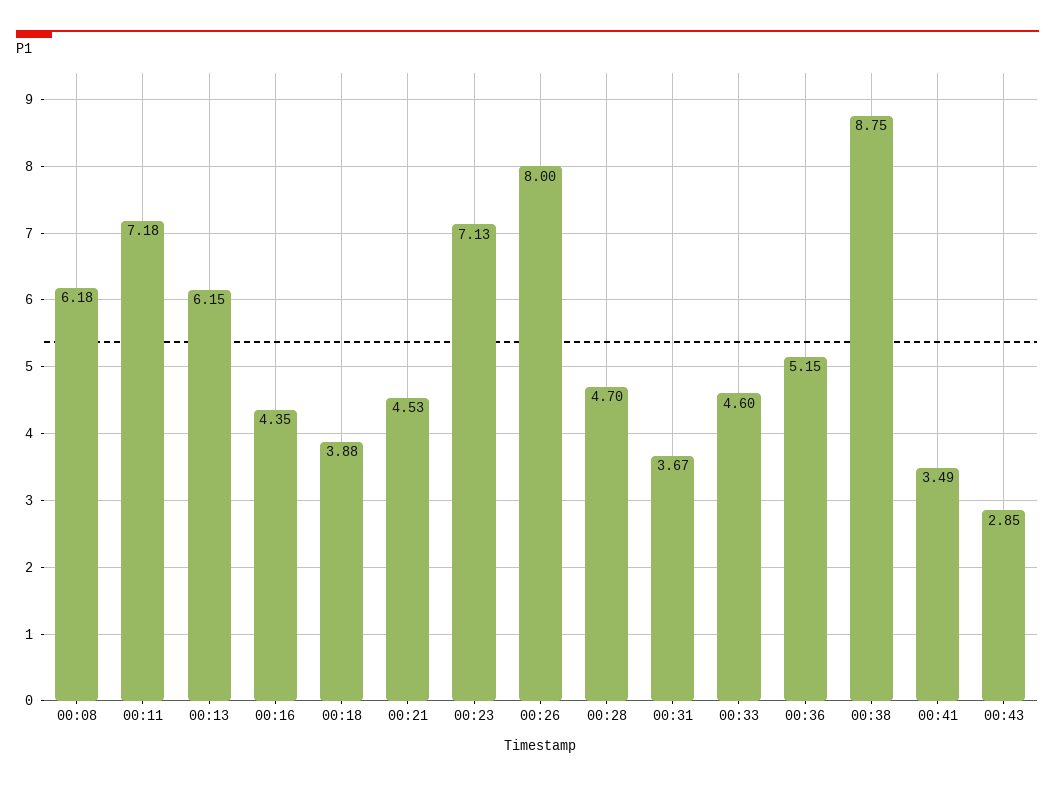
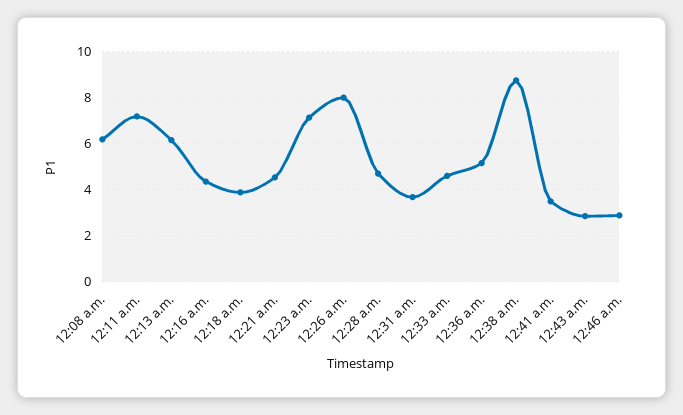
12:46 a.m.: none -> 3

